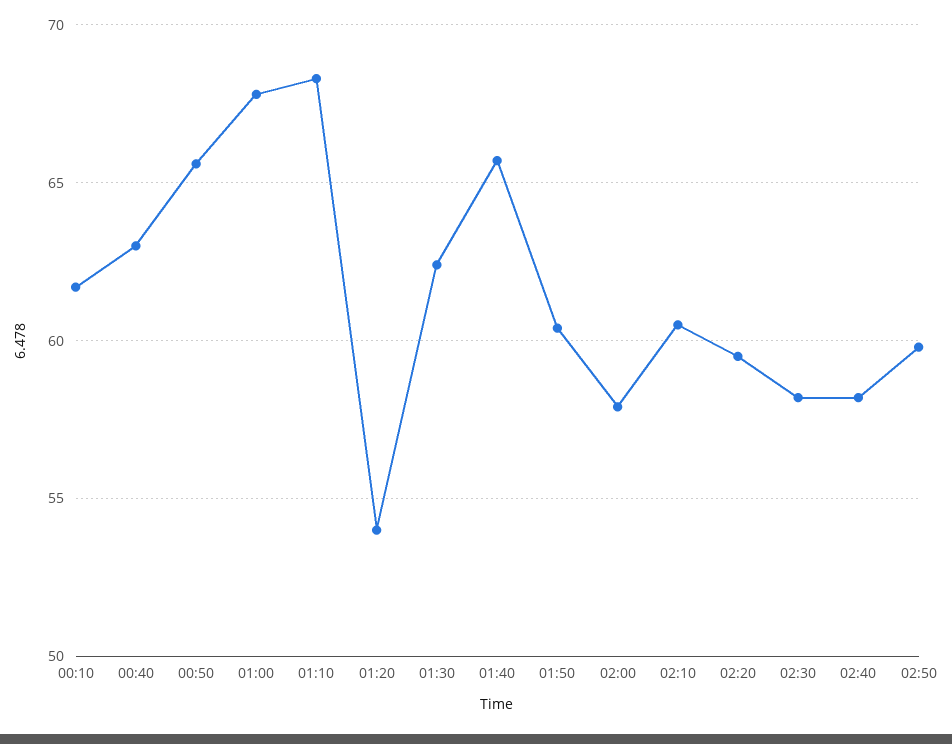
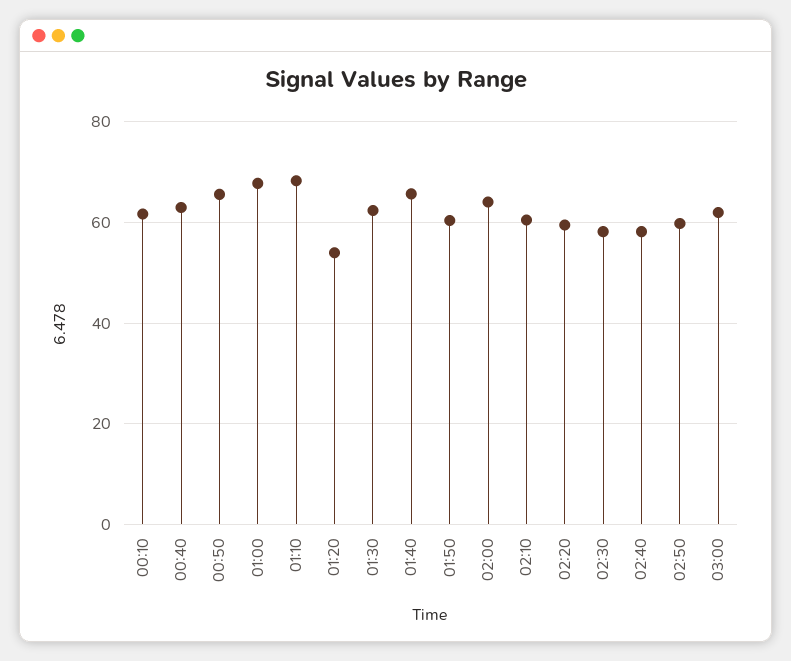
02:00: 58 -> 64
03:00: none -> 62

